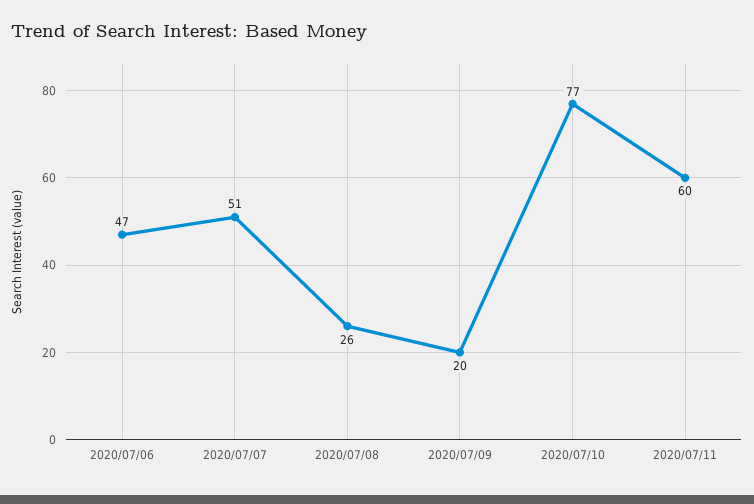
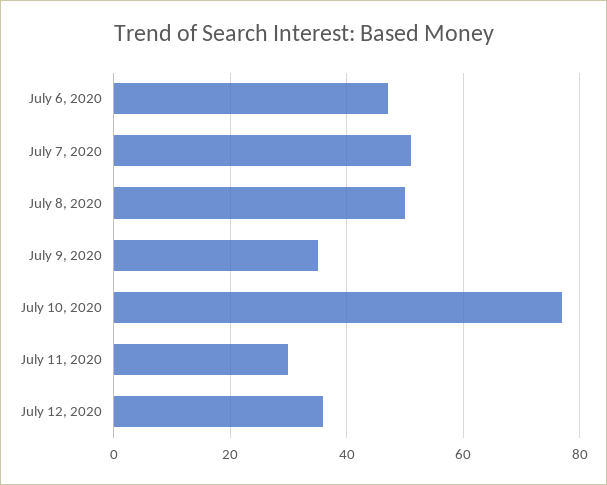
2020/07/08: 26 -> 50
2020/07/09: 20 -> 35
2020/07/11: 60 -> 30
July 12, 2020: none -> 35

